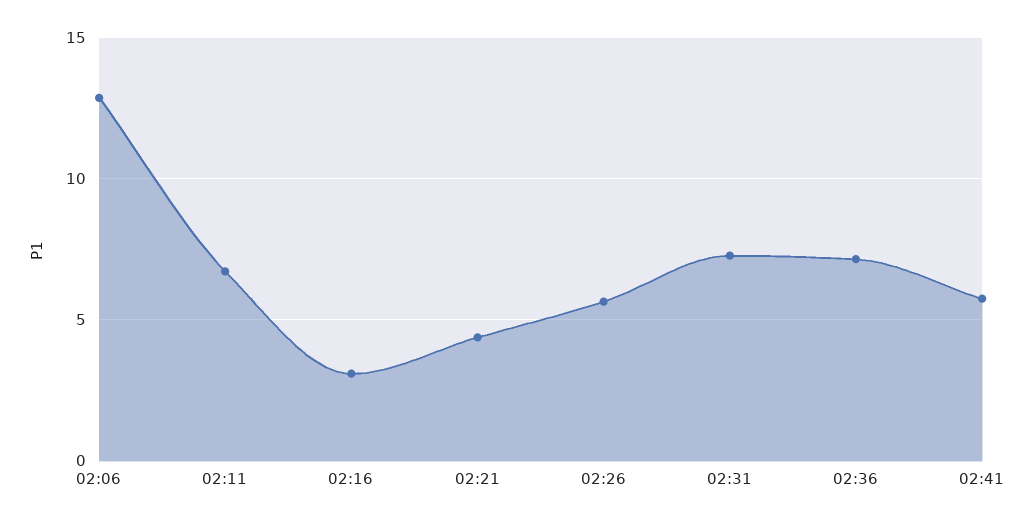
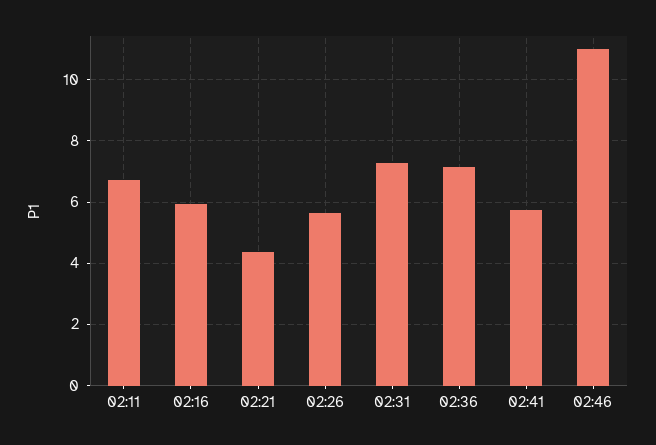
02:06: 13 -> none
02:16: 3 -> 6
02:46: none -> 11

